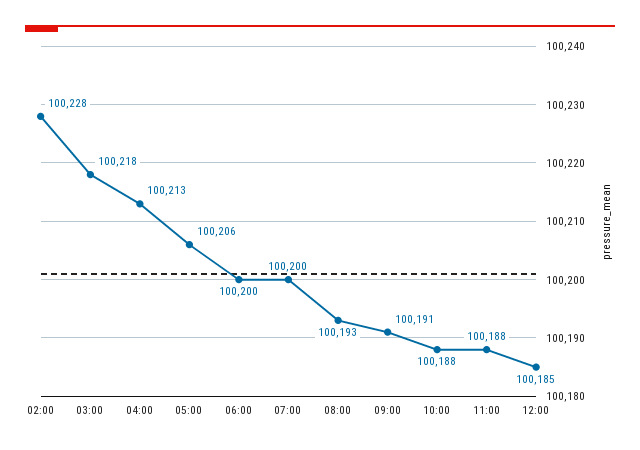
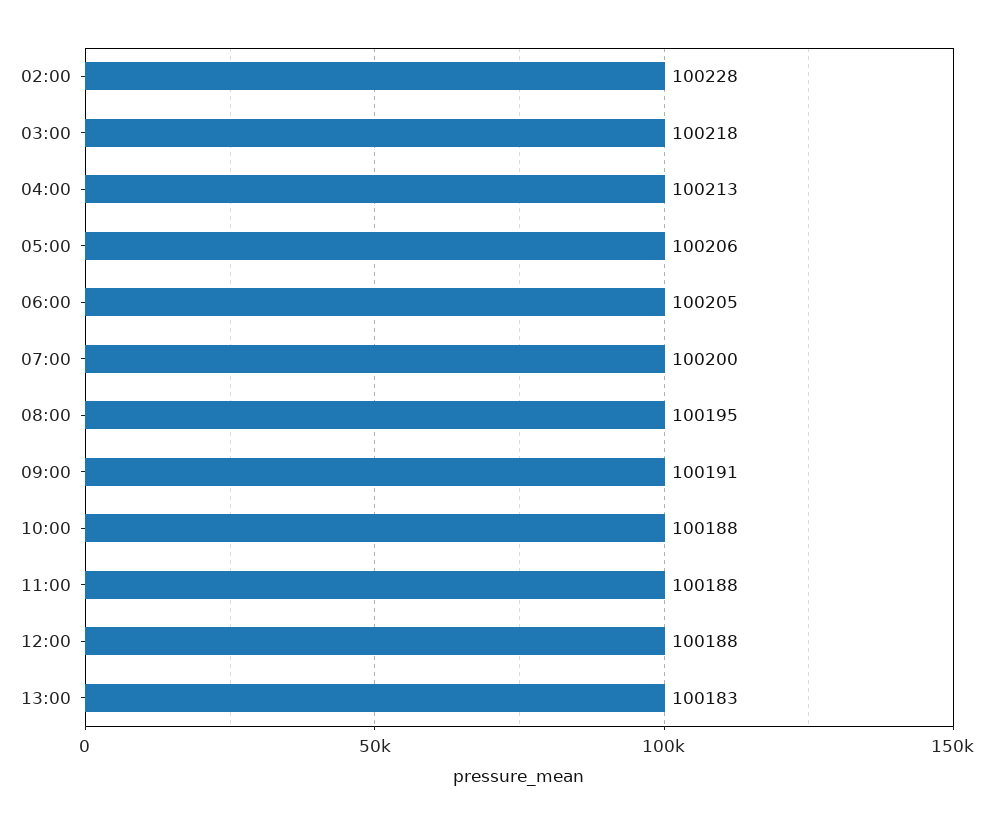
06:00: 100200 -> 100205
08:00: 100193 -> 100195
12:00: 100185 -> 100188
13:00: none -> 100183

